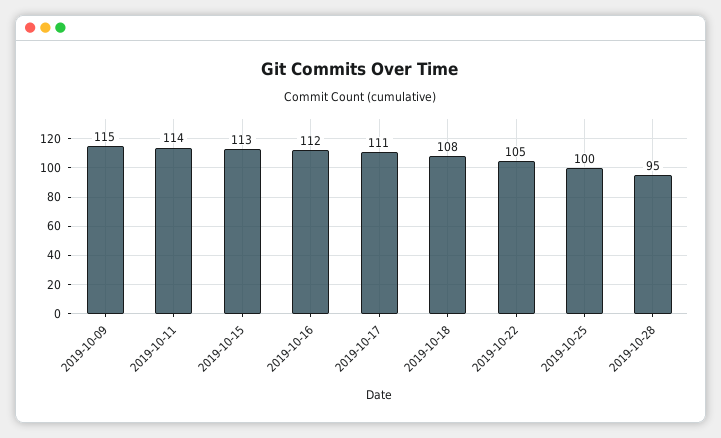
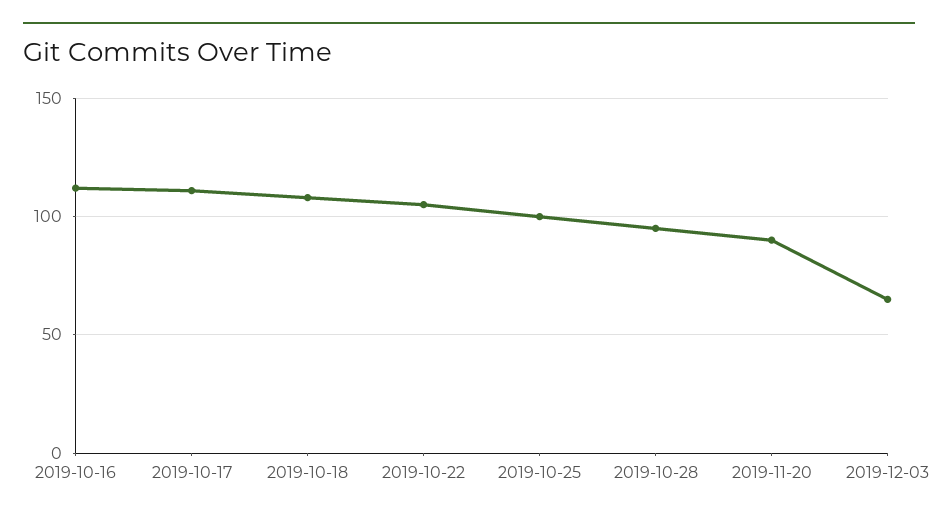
2019-10-09: 115 -> none
2019-10-11: 114 -> none
2019-10-15: 113 -> none
2019-11-20: none -> 90
2019-12-03: none -> 65

